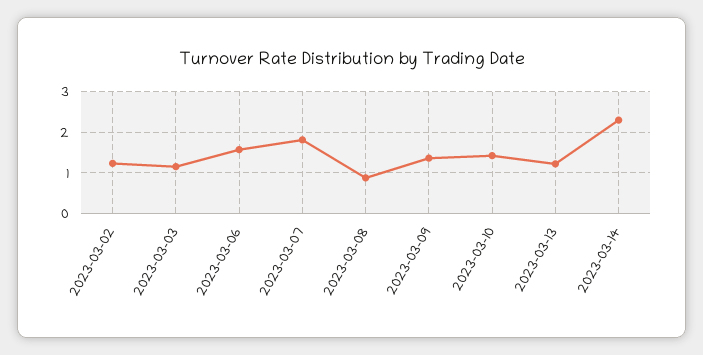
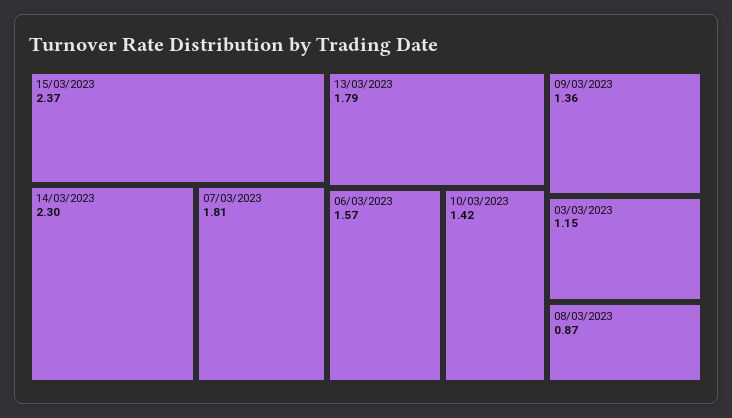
2023-03-02: 1.2 -> none
2023-03-13: 1.2 -> 1.79
15/03/2023: none -> 2.37

